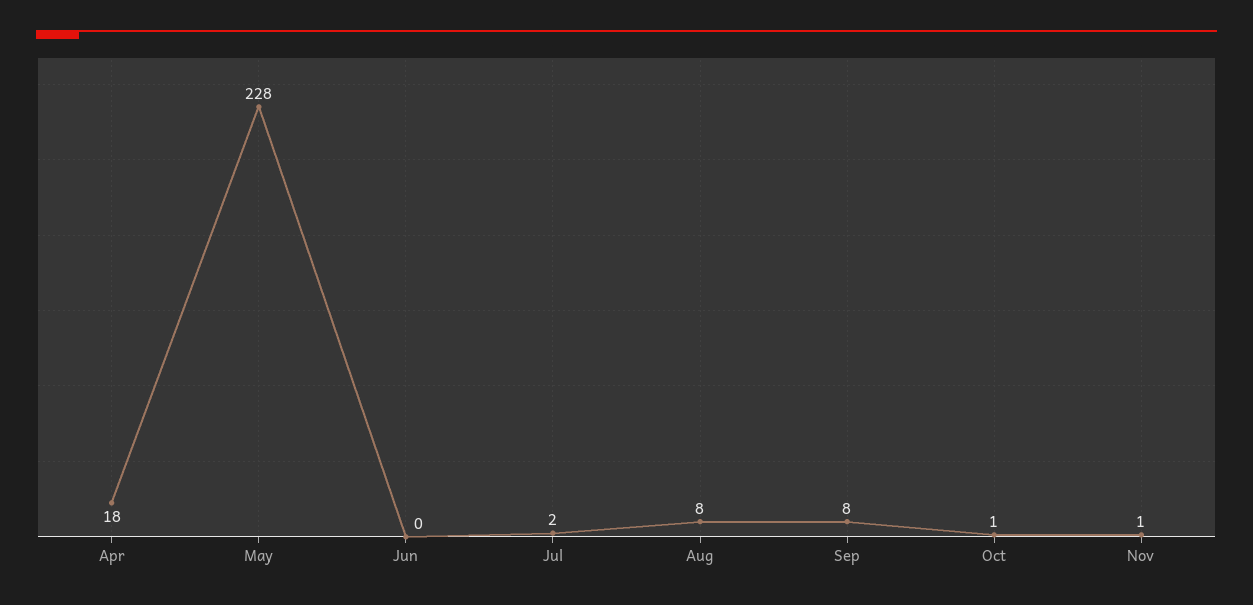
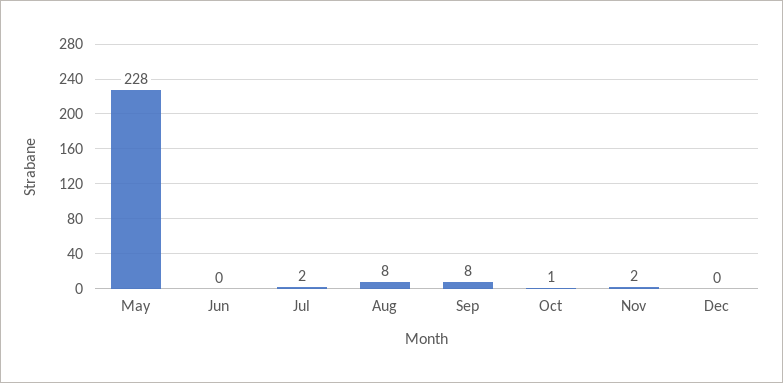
Apr: 18 -> none
Nov: 1 -> 2
Dec: none -> 0

